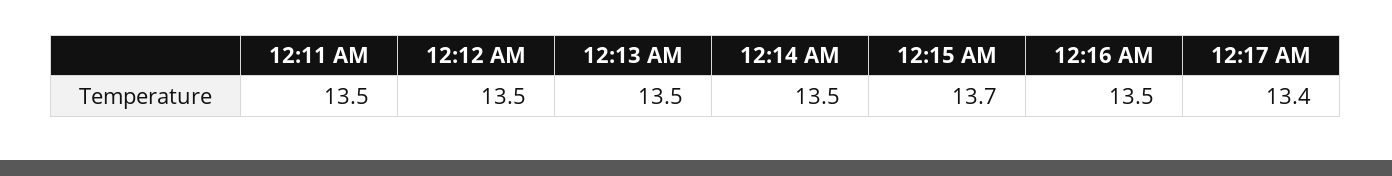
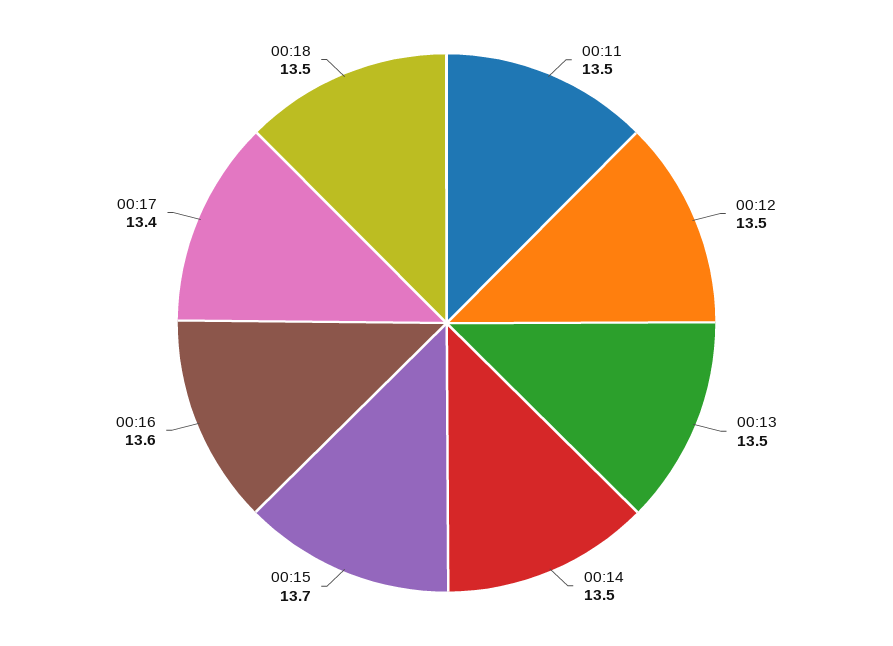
12:16 AM: 13.5 -> 13.6
00:18: none -> 13.5

